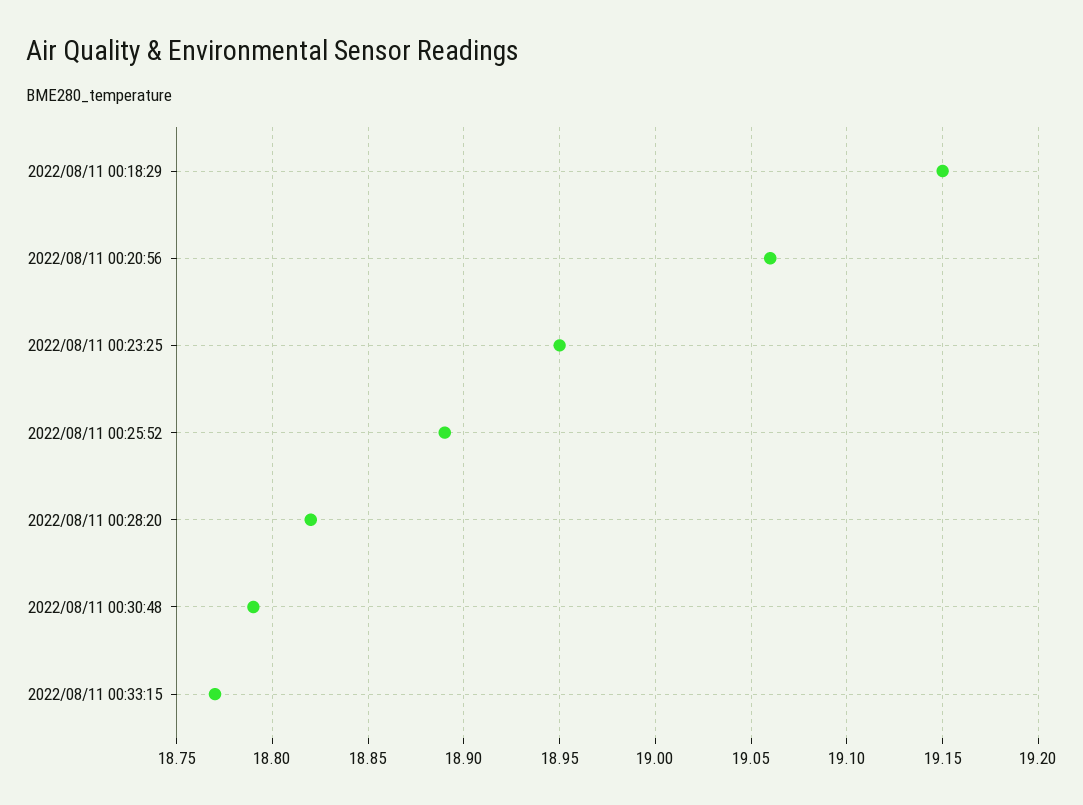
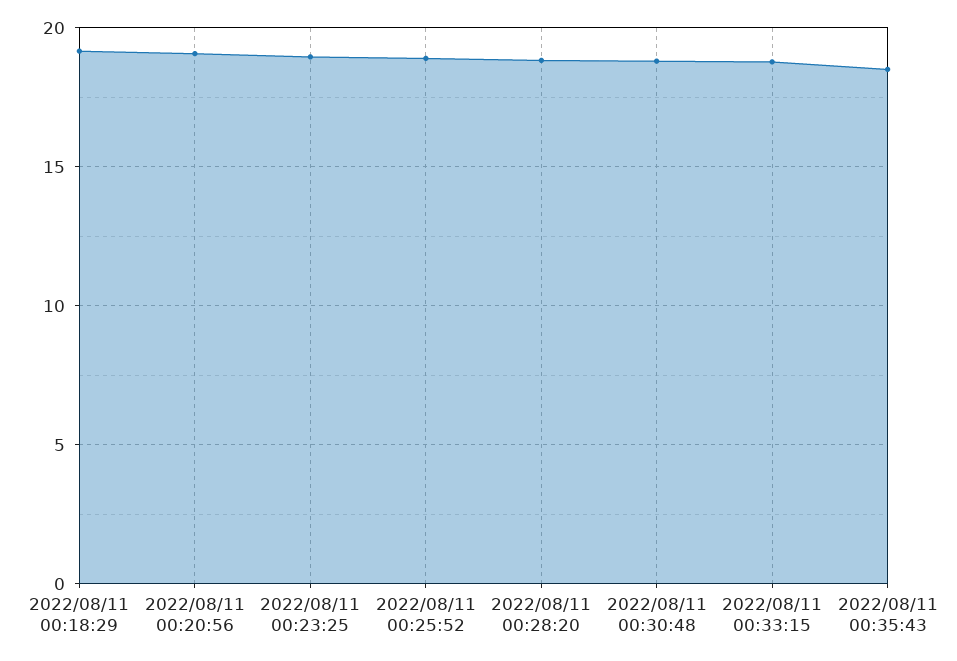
2022/08/11 00:35:43: none -> 18.5

